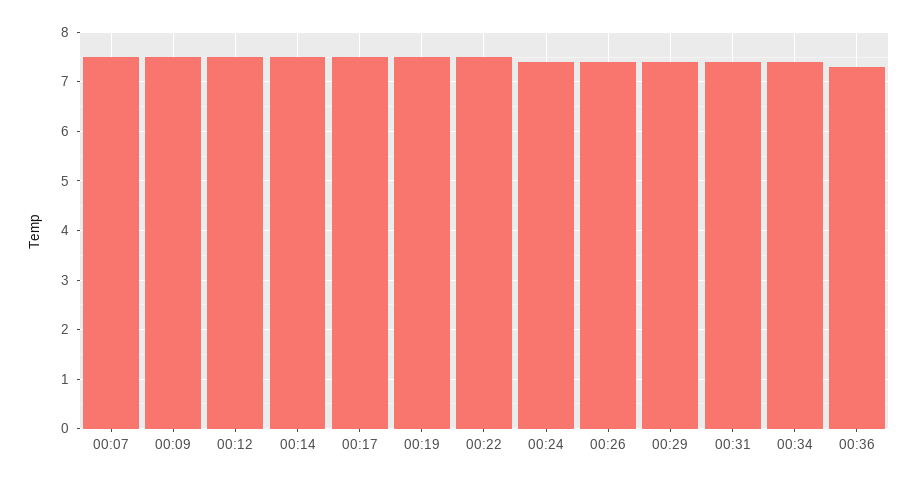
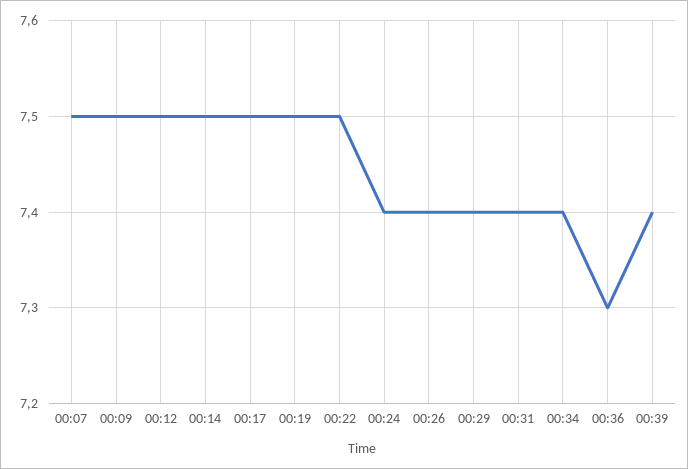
00:39: none -> 7.4

